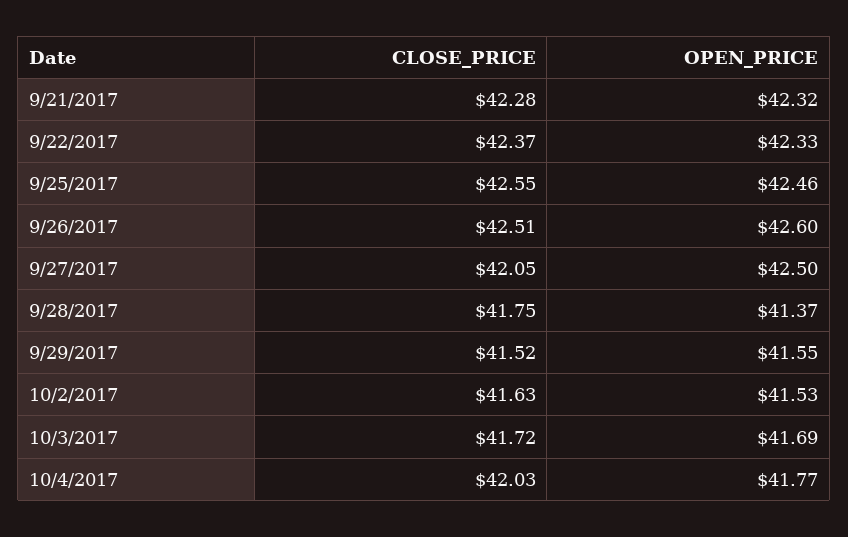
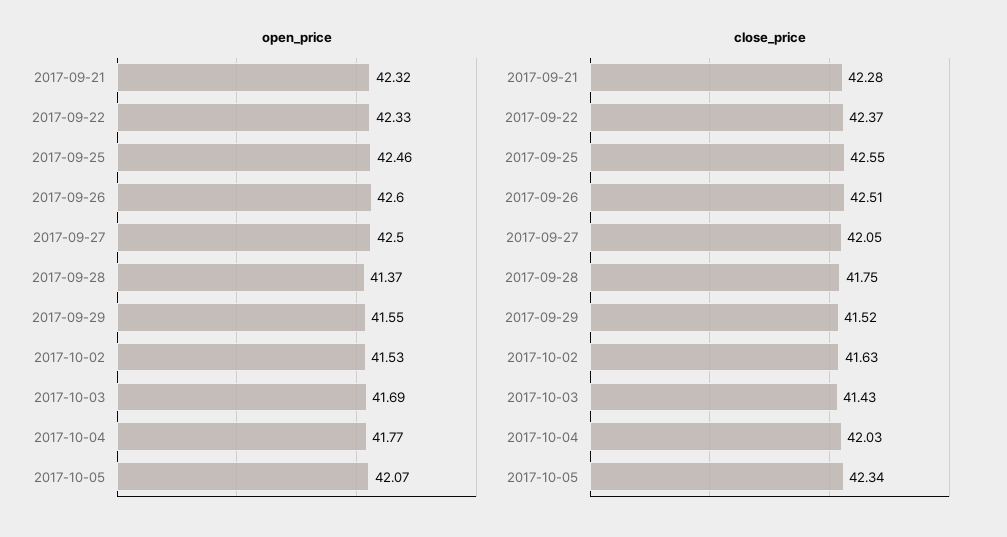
CLOSE_PRICE, 10/3/2017: 41.72 -> 41.43
OPEN_PRICE, 2017-10-05: none -> 42.07
CLOSE_PRICE, 2017-10-05: none -> 42.34

